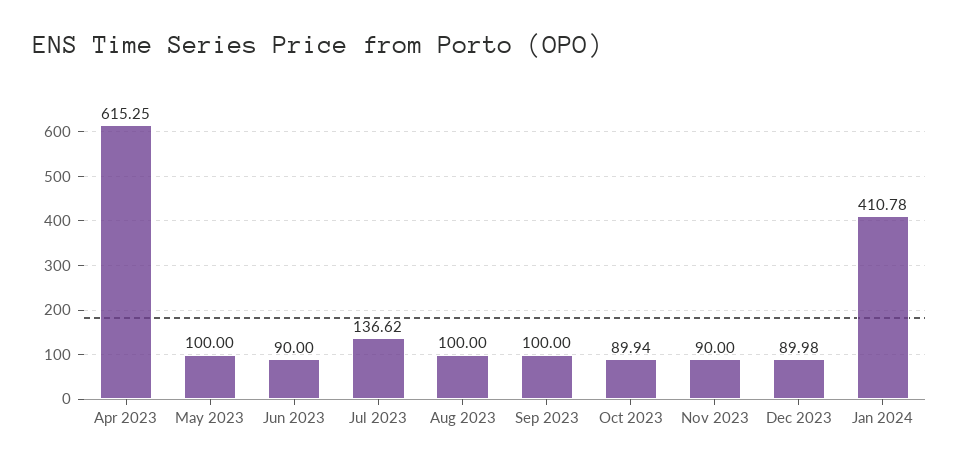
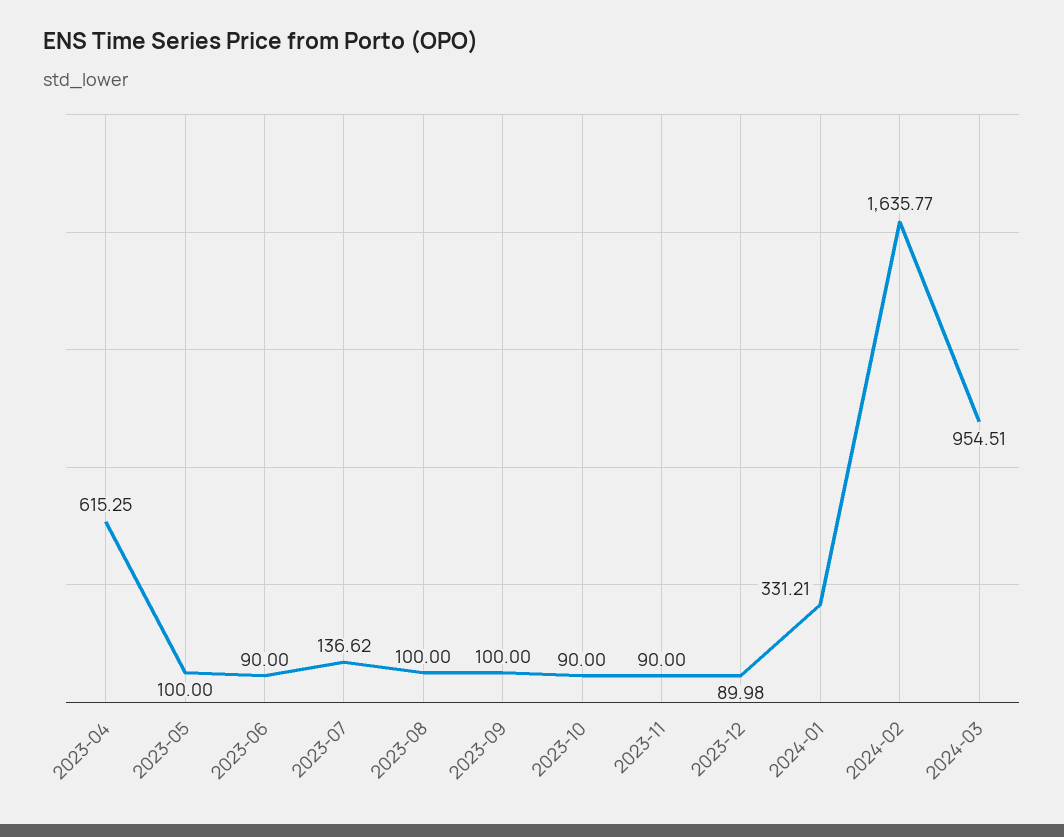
Oct 2023: 89.94 -> 90
Jan 2024: 410.78 -> 331.21
2024-02: none -> 1635.77
2024-03: none -> 954.51

